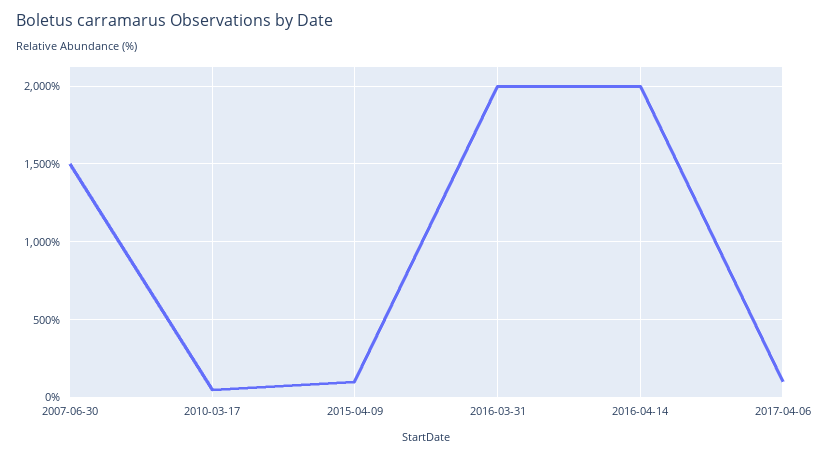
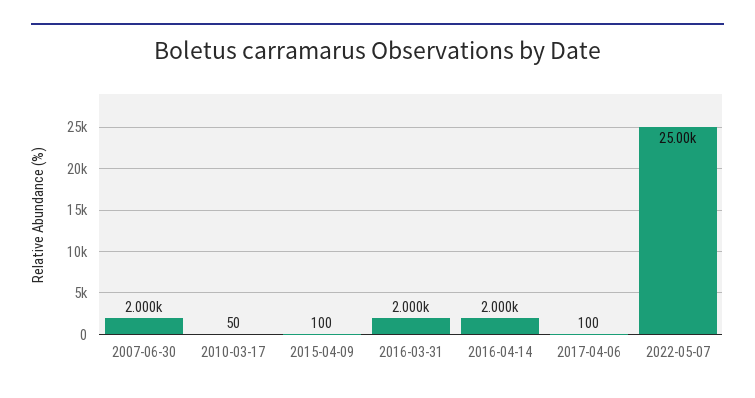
2007-06-30: 1500 -> 2000
2022-05-07: none -> 25000

